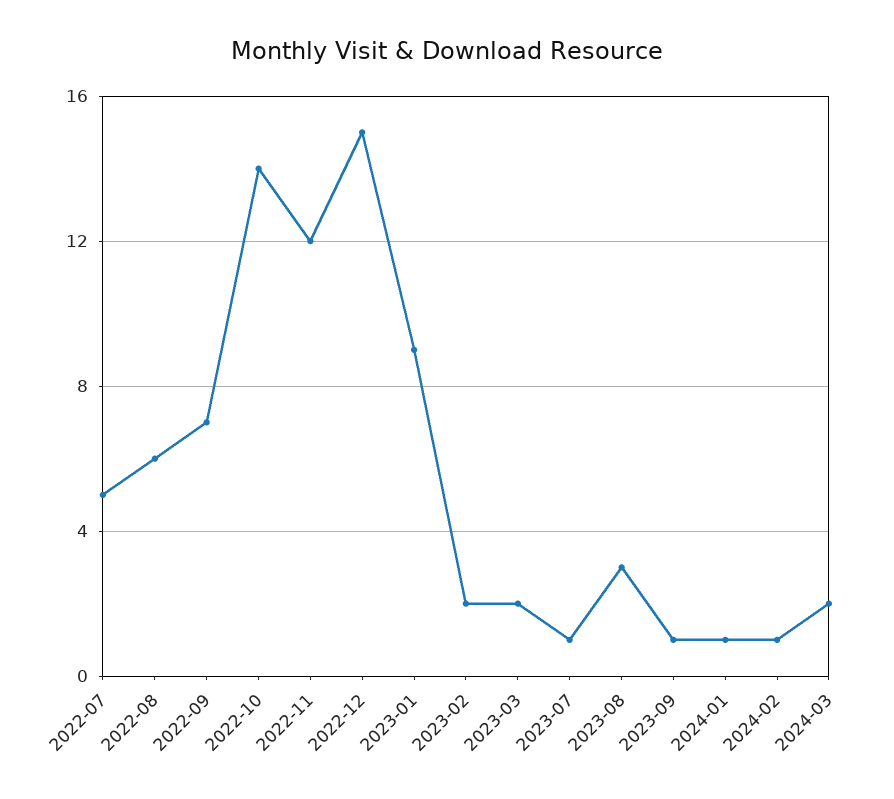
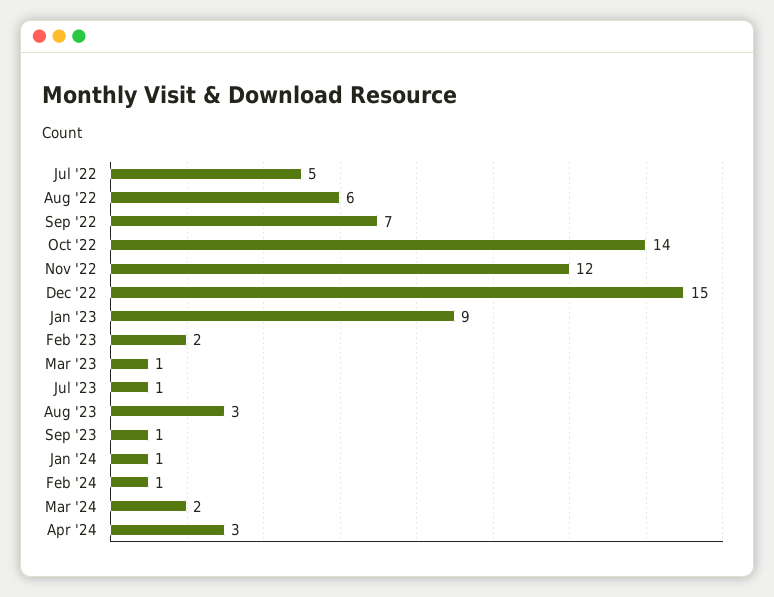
2023-03: 2 -> 1
Apr '24: none -> 3

